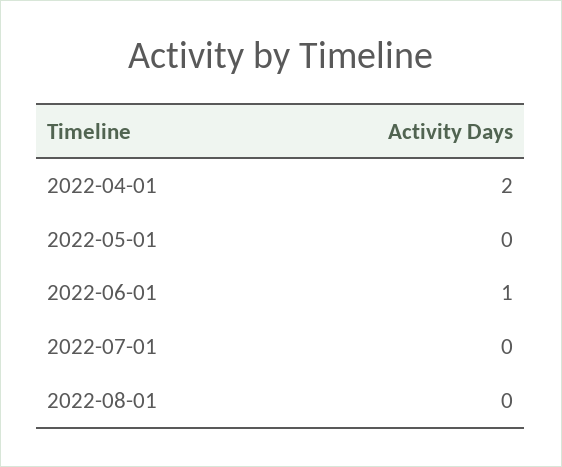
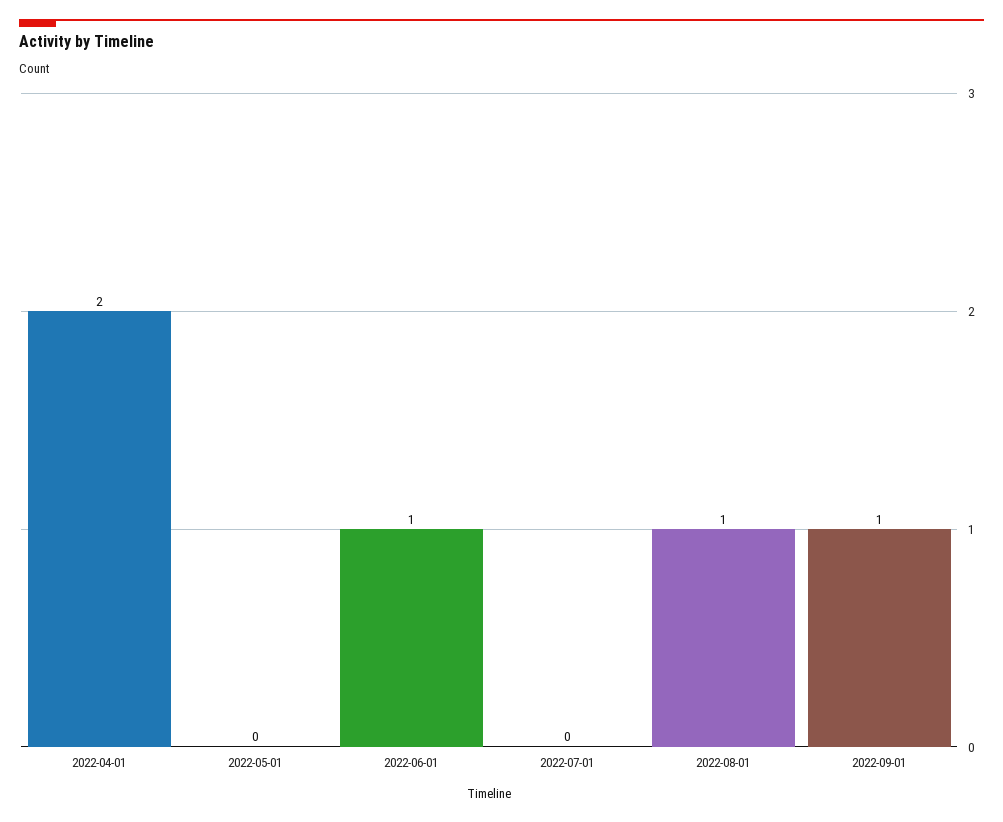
2022-08-01: 0 -> 1
2022-09-01: none -> 1

